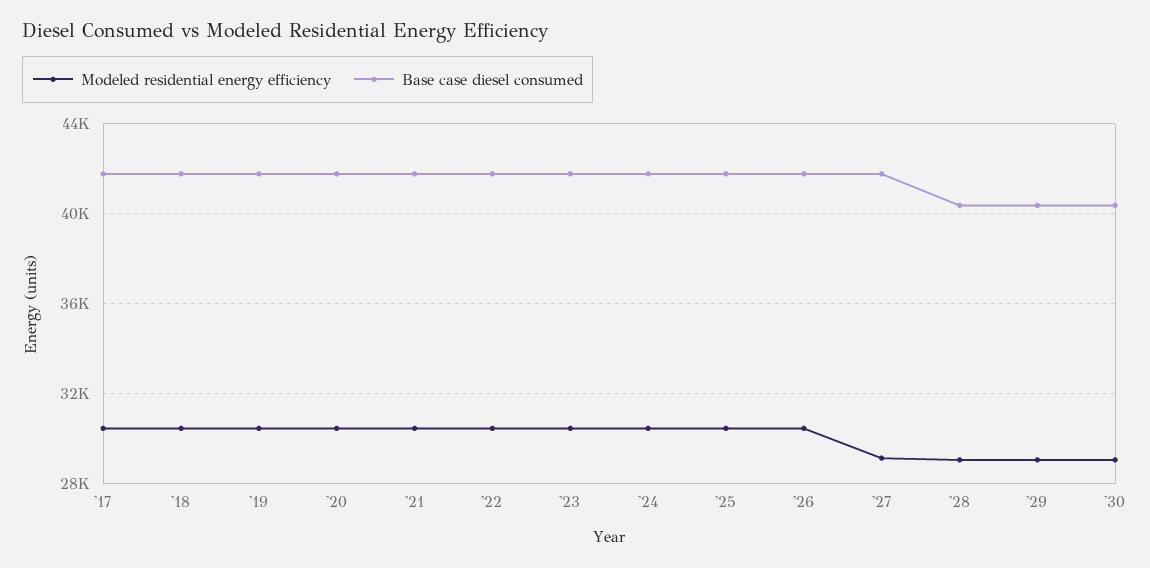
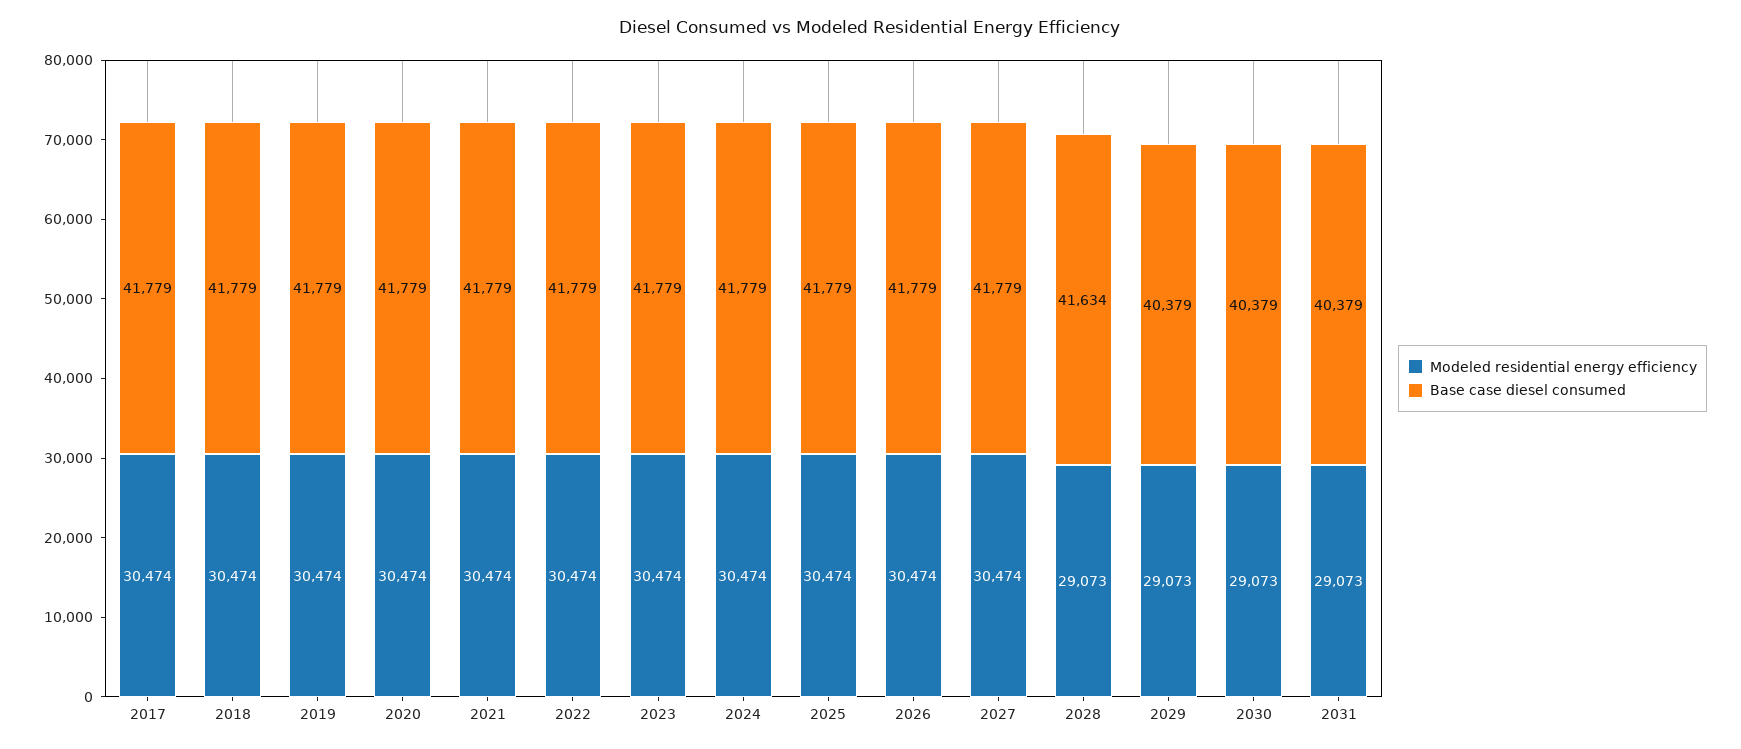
Modeled residential energy efficiency, '27: 29000 -> 30474
Base case diesel consumed, '28: 40500 -> 41634
Modeled residential energy efficiency, 2031: none -> 29073
Base case diesel consumed, 2031: none -> 40379

